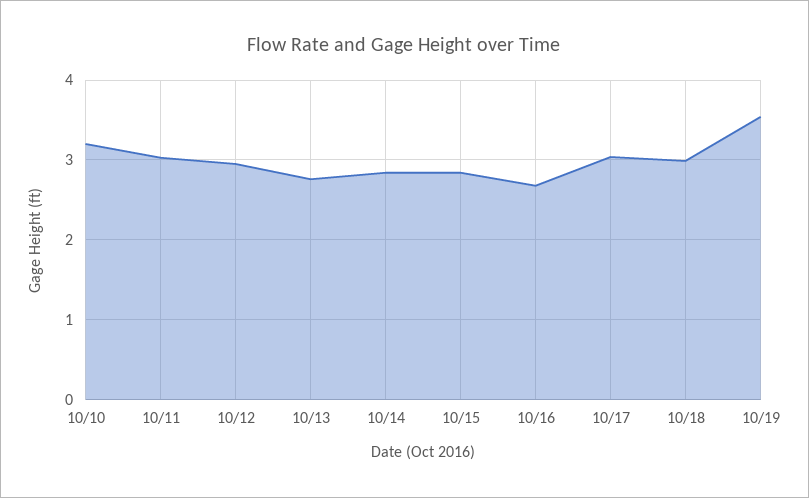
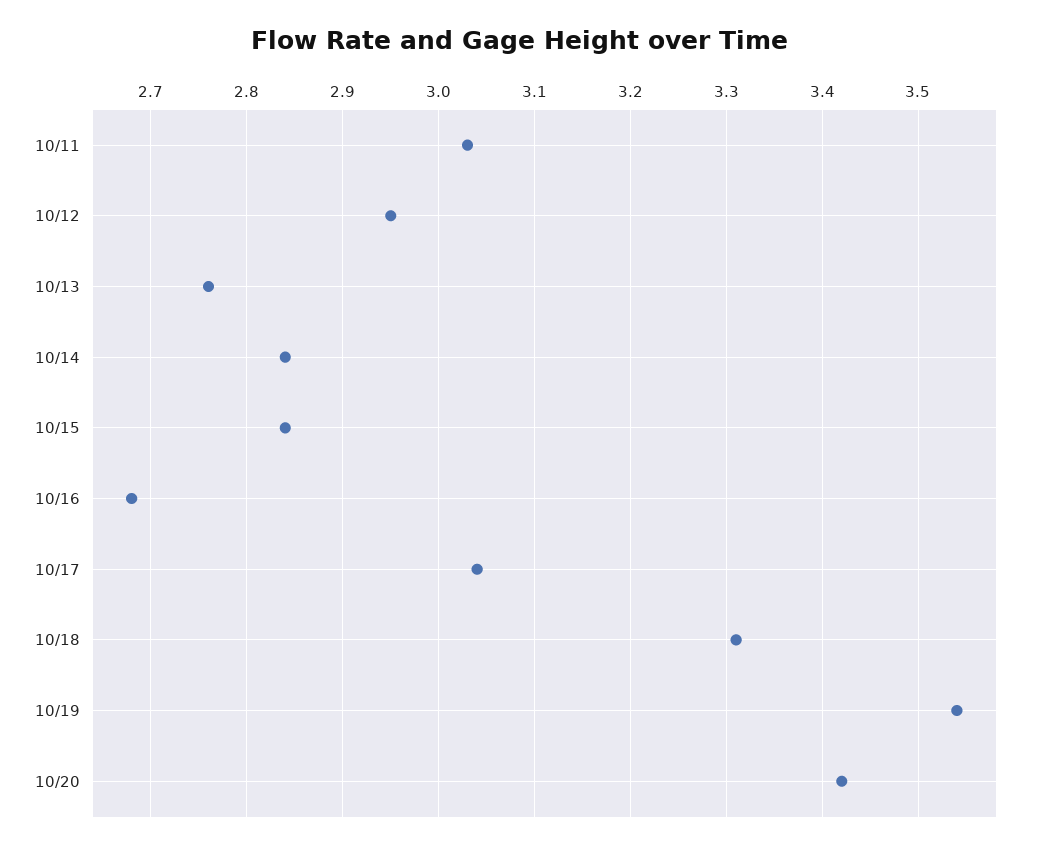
10/10: 3.2 -> none
10/18: 3 -> 3.31
10/20: none -> 3.42

